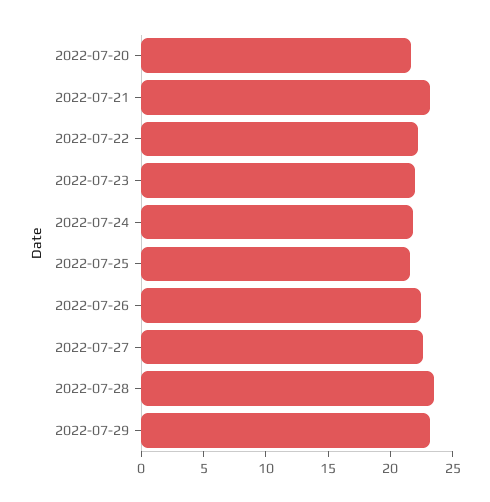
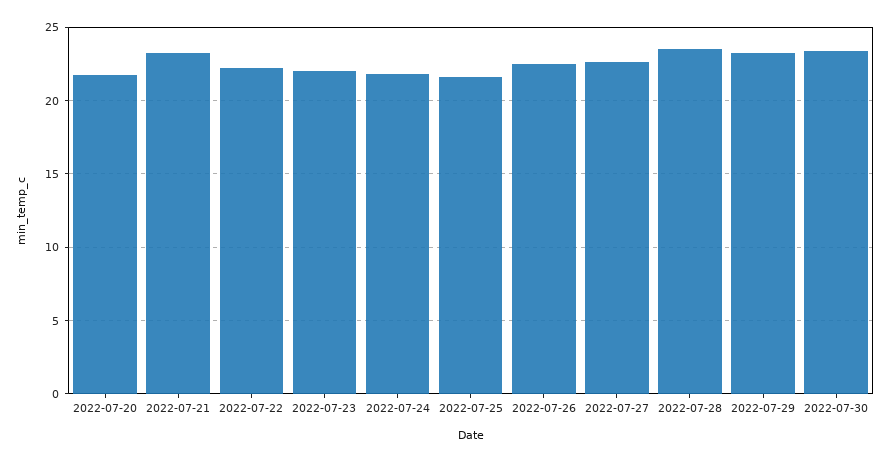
2022-07-30: none -> 23.5

